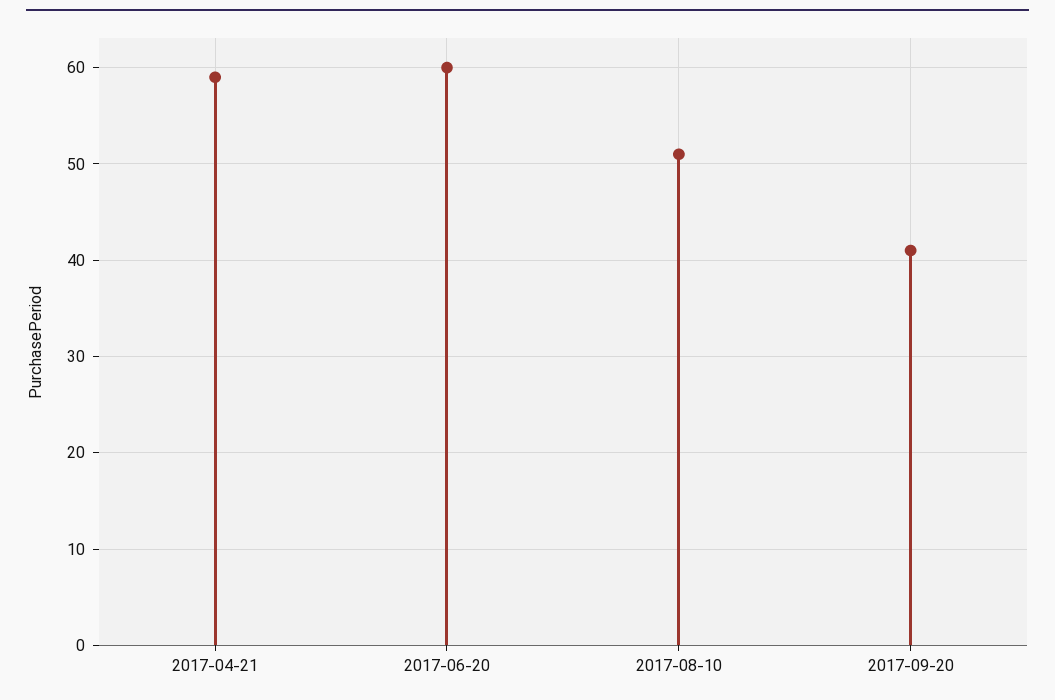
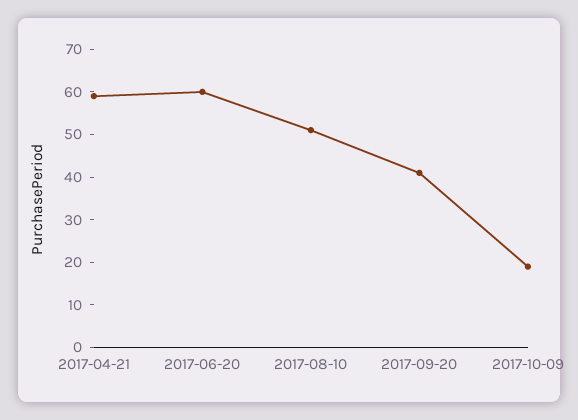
2017-10-09: none -> 20

